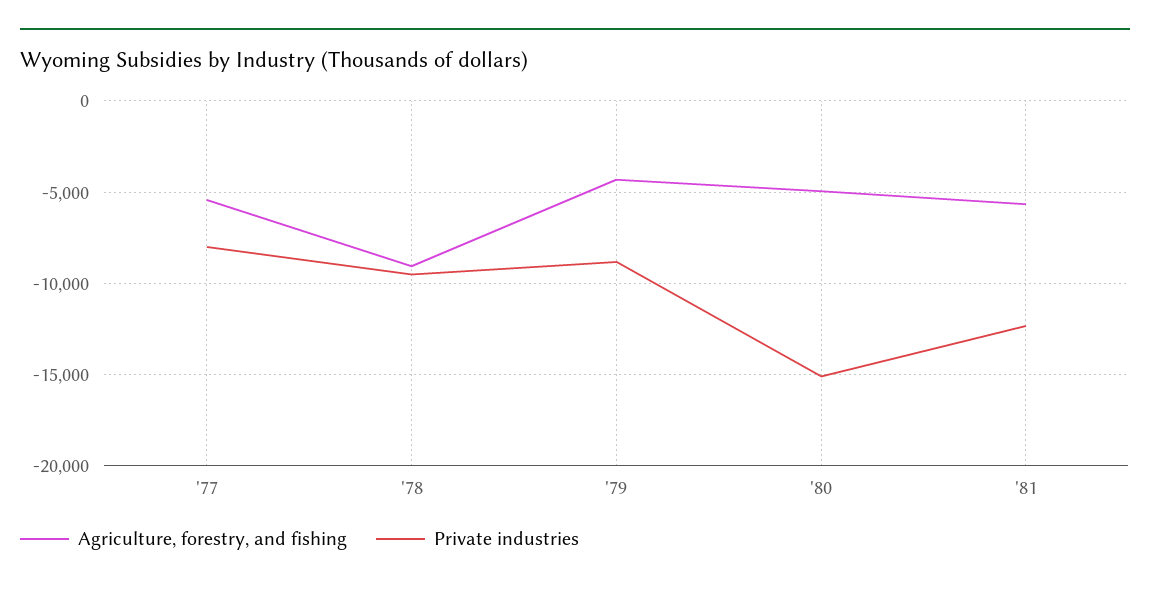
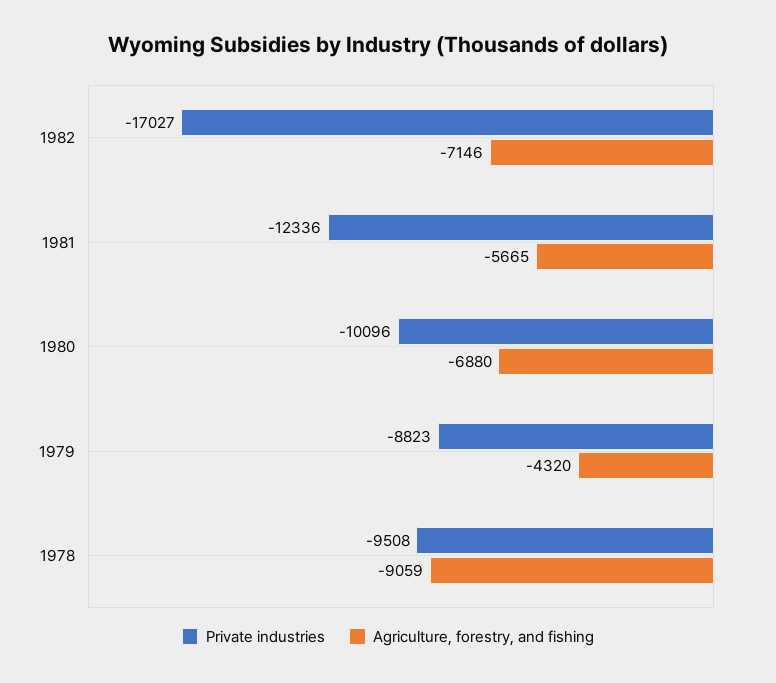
Agriculture, forestry, and fishing, '77: -5500 -> none
Private industries, '77: -8000 -> none
Agriculture, forestry, and fishing, '80: -5000 -> -6880
Private industries, '80: -15000 -> -10096
Private industries, 1982: none -> -17027
Agriculture, forestry, and fishing, 1982: none -> -7146

